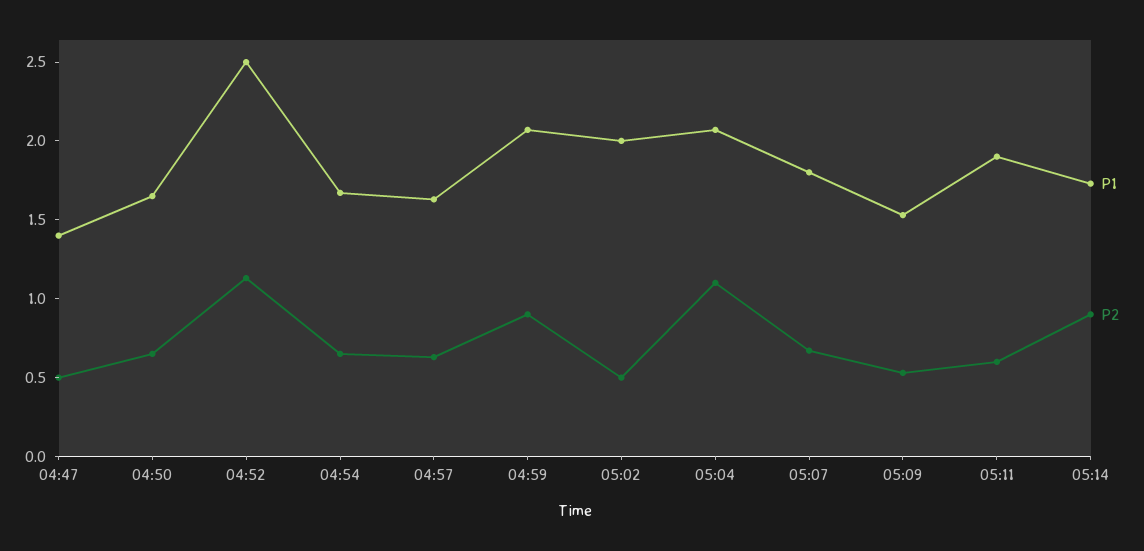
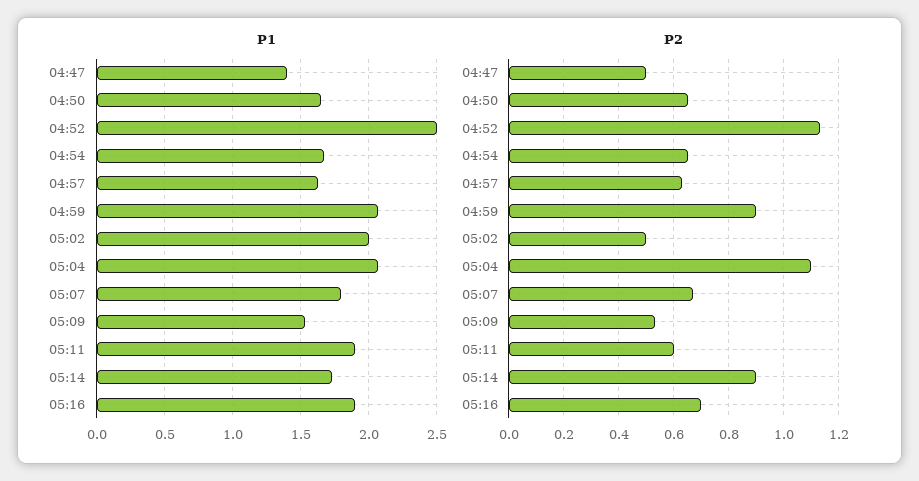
P1, 05:16: none -> 1.9
P2, 05:16: none -> 0.7

